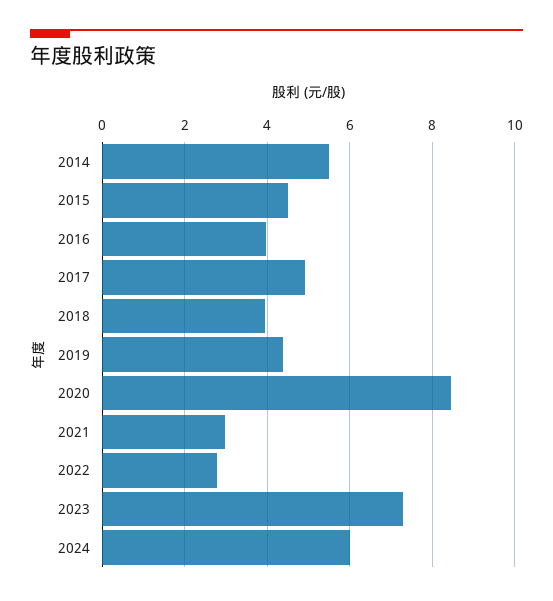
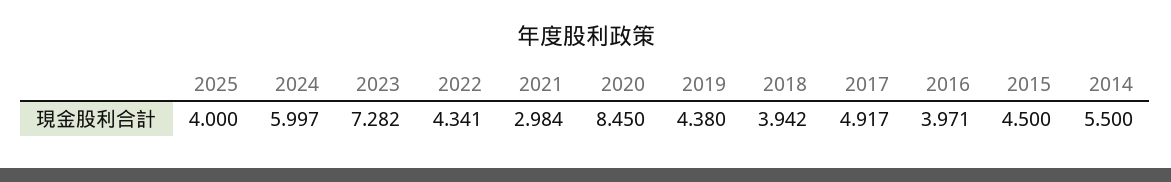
2022: 2.8 -> 4.341
2025: none -> 4

